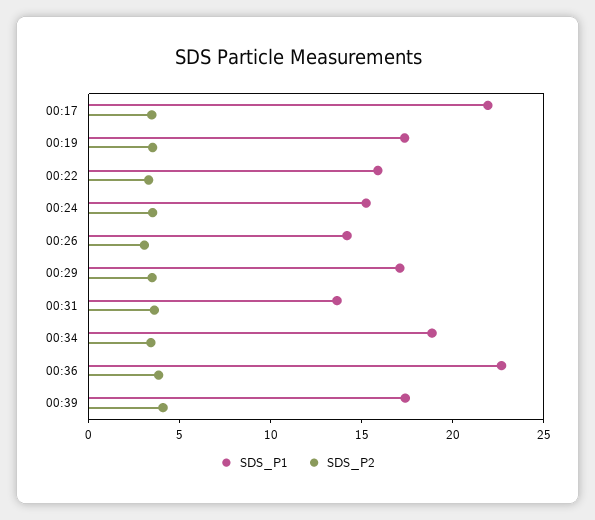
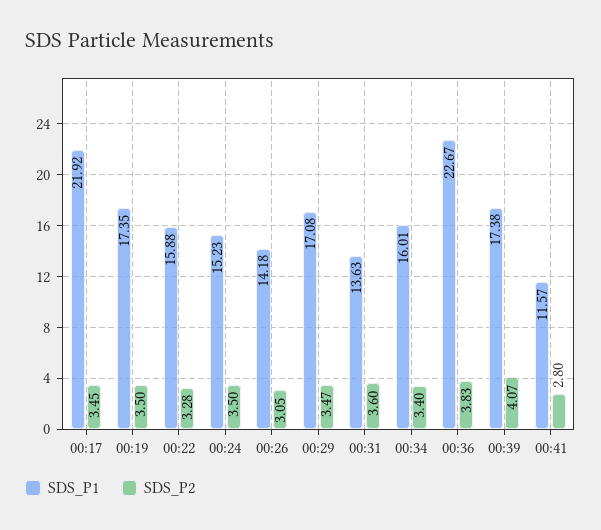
SDS_P1, 00:34: 19 -> 16.01
SDS_P1, 00:41: none -> 11.57
SDS_P2, 00:41: none -> 2.8

